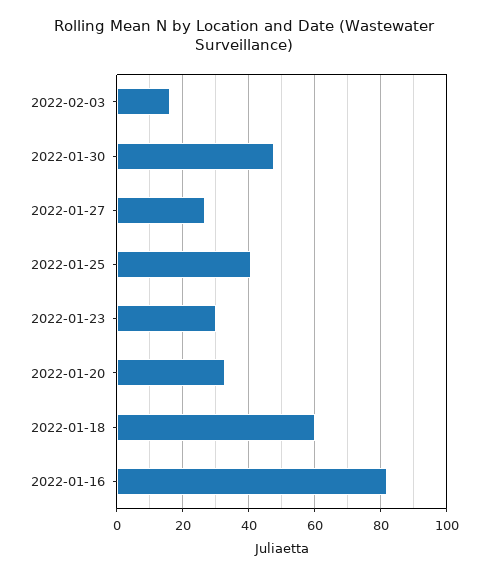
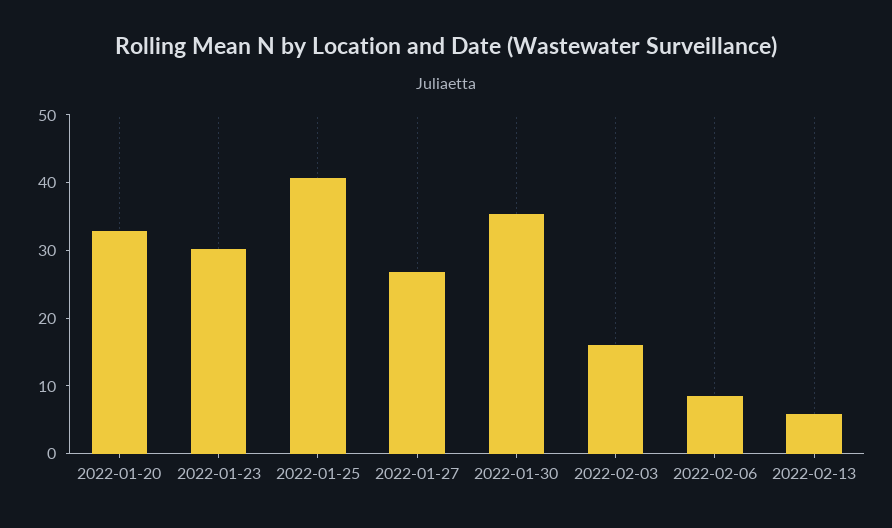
2022-01-30: 48 -> 36
2022-01-18: 60 -> none
2022-01-16: 82 -> none
2022-02-06: none -> 8
2022-02-13: none -> 6

